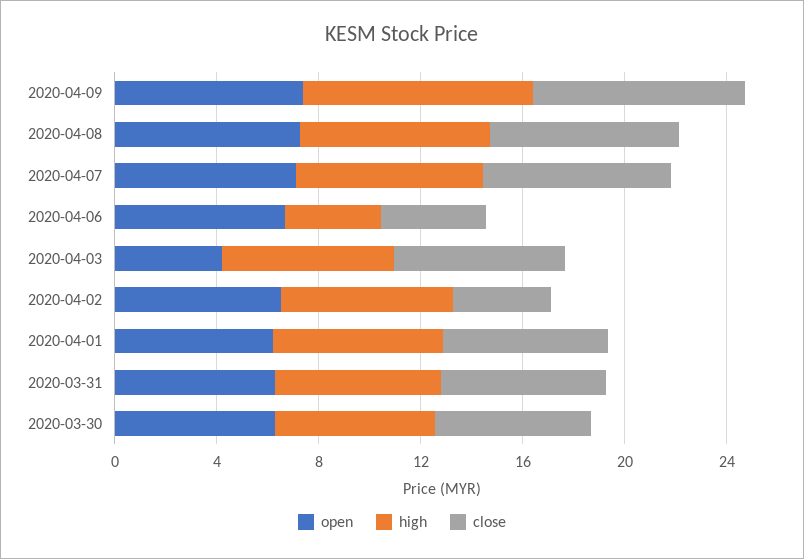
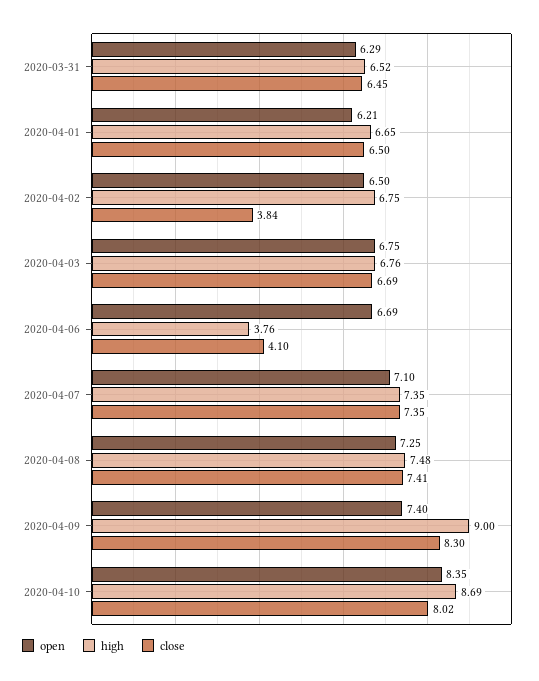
open, 2020-04-03: 4 -> 6.75
open, 2020-03-30: 6 -> none
high, 2020-03-30: 6 -> none
close, 2020-03-30: 6 -> none
open, 2020-04-10: none -> 8.35
high, 2020-04-10: none -> 8.69
close, 2020-04-10: none -> 8.02

